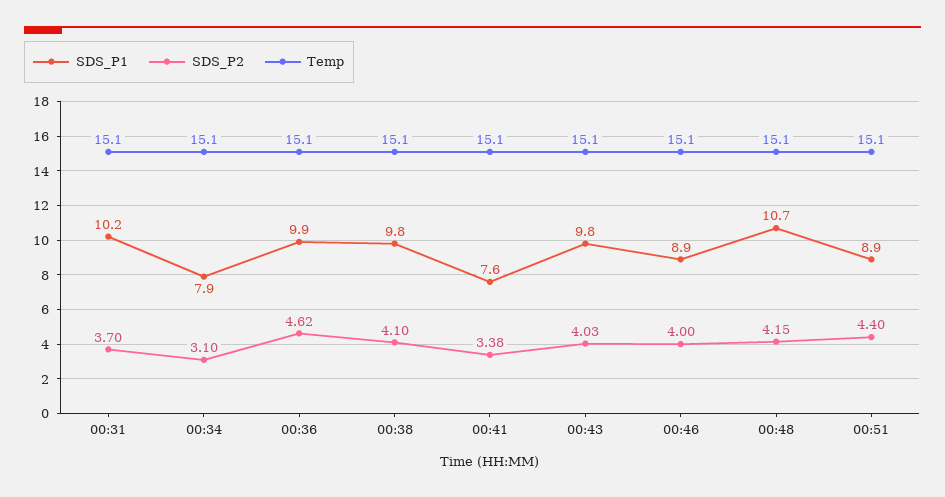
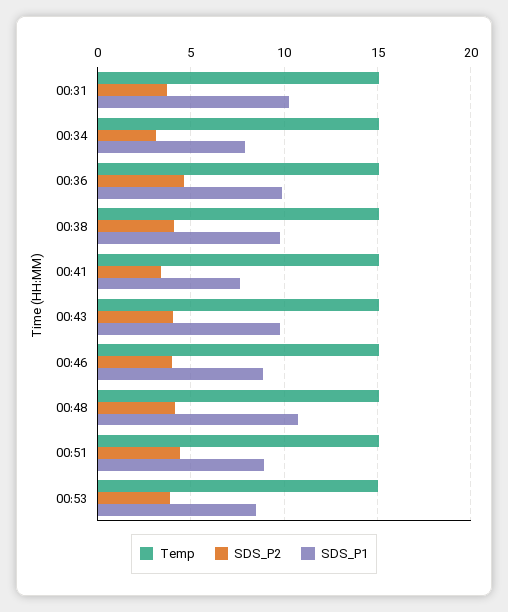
Temp, 00:53: none -> 15
SDS_P2, 00:53: none -> 4
SDS_P1, 00:53: none -> 8.5

